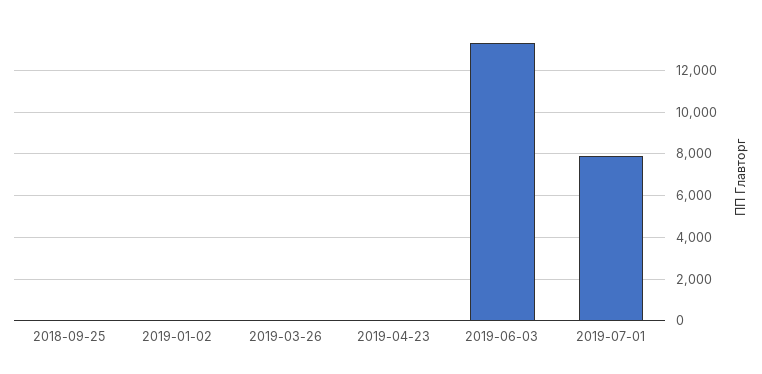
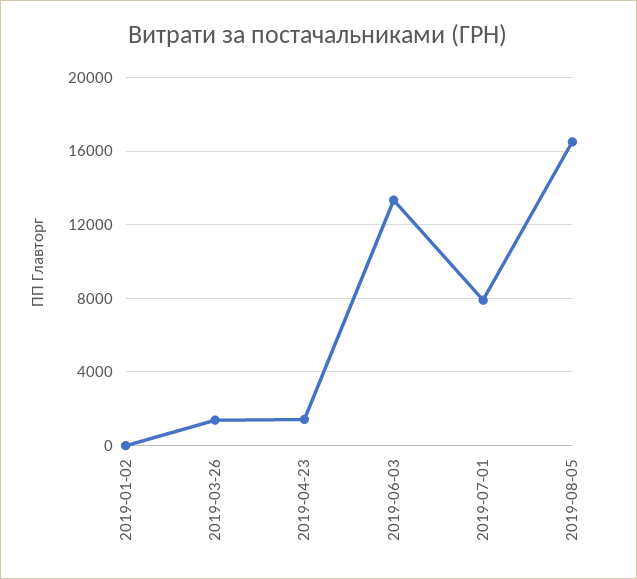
2018-09-25: 0 -> none
2019-03-26: 0 -> 1500
2019-04-23: 0 -> 1500
2019-08-05: none -> 16500

